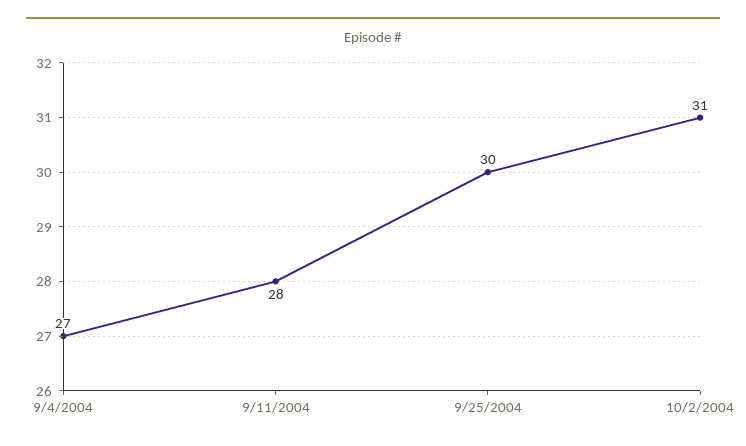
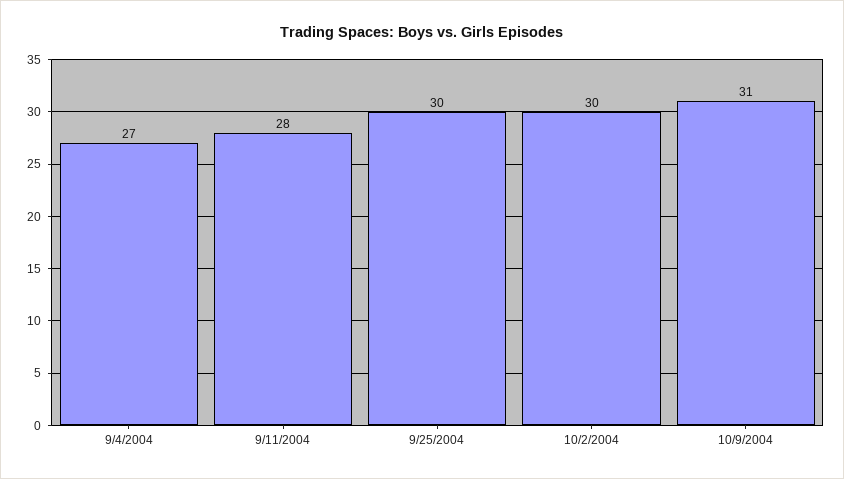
10/2/2004: 31 -> 30
10/9/2004: none -> 31

